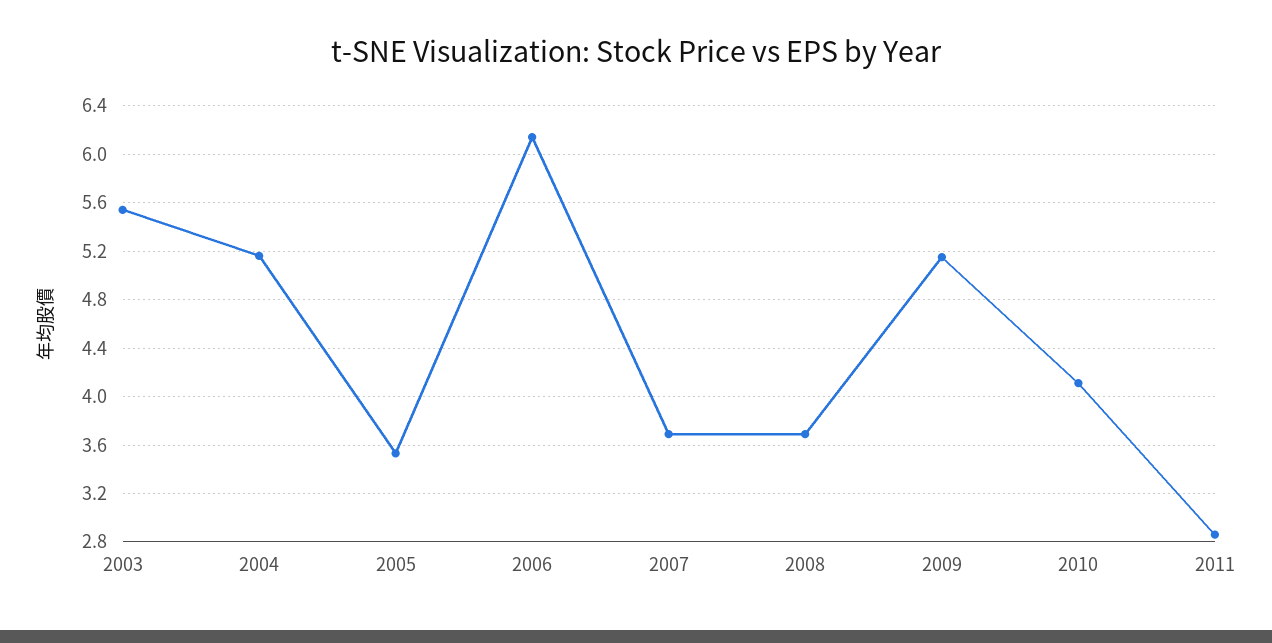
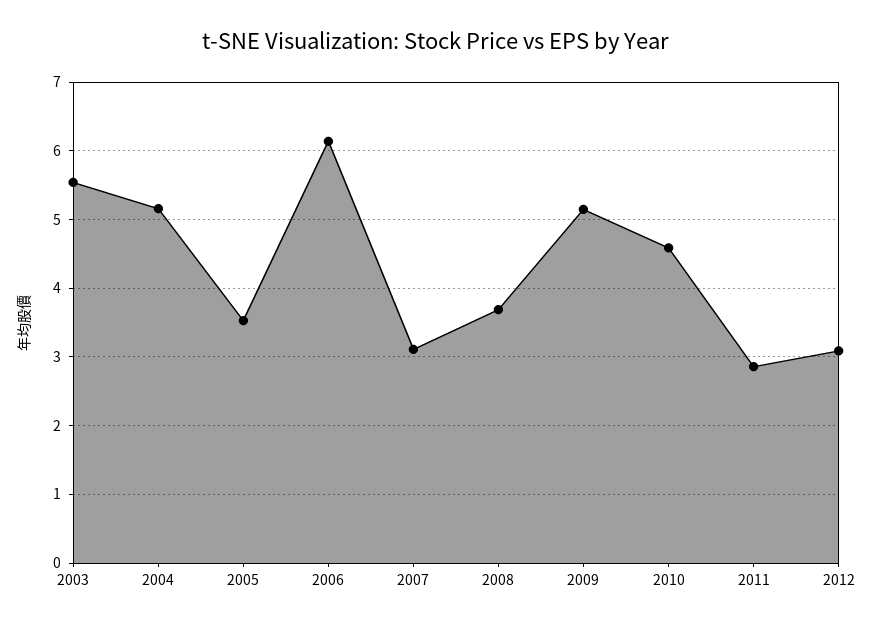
2007: 3.7 -> 3.1
2010: 4.1 -> 4.6
2012: none -> 3.1

